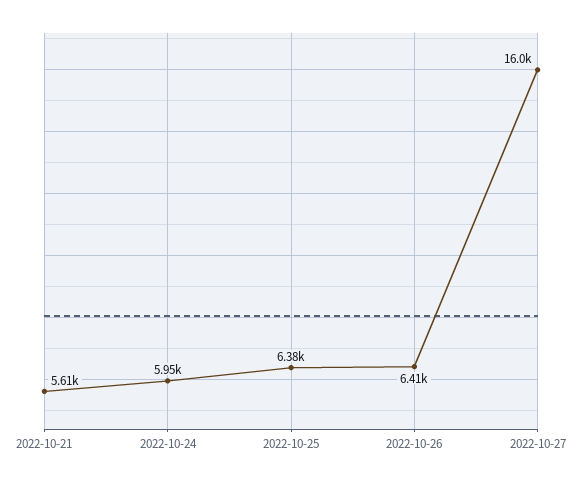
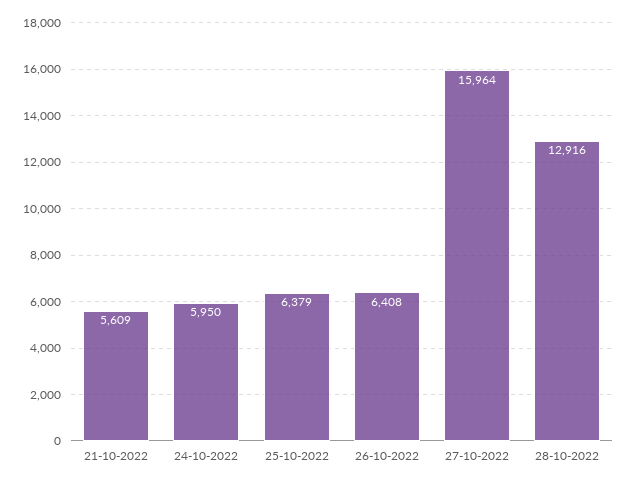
28-10-2022: none -> 12916

